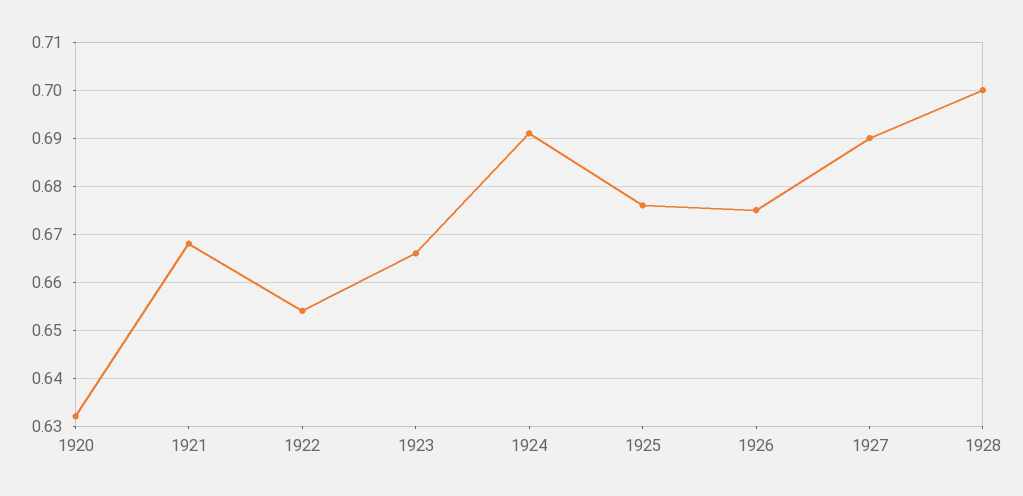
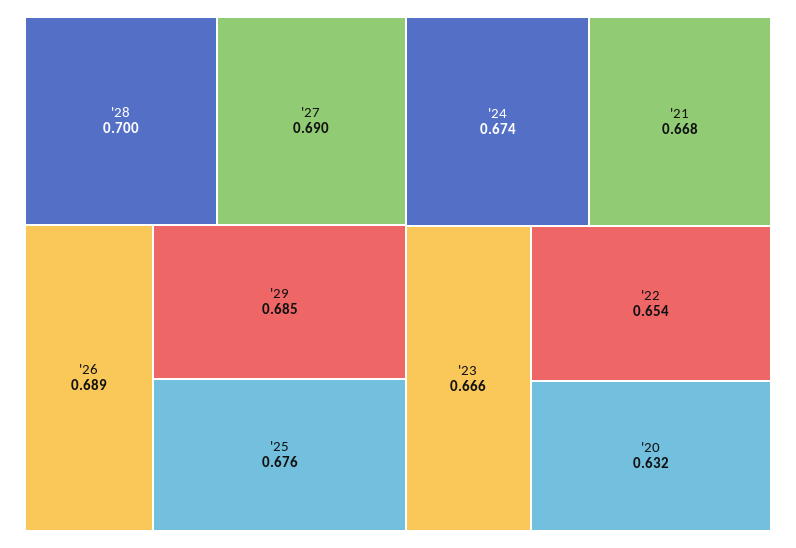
1924: 0.69 -> 0.674
1926: 0.675 -> 0.689
'29: none -> 0.685

